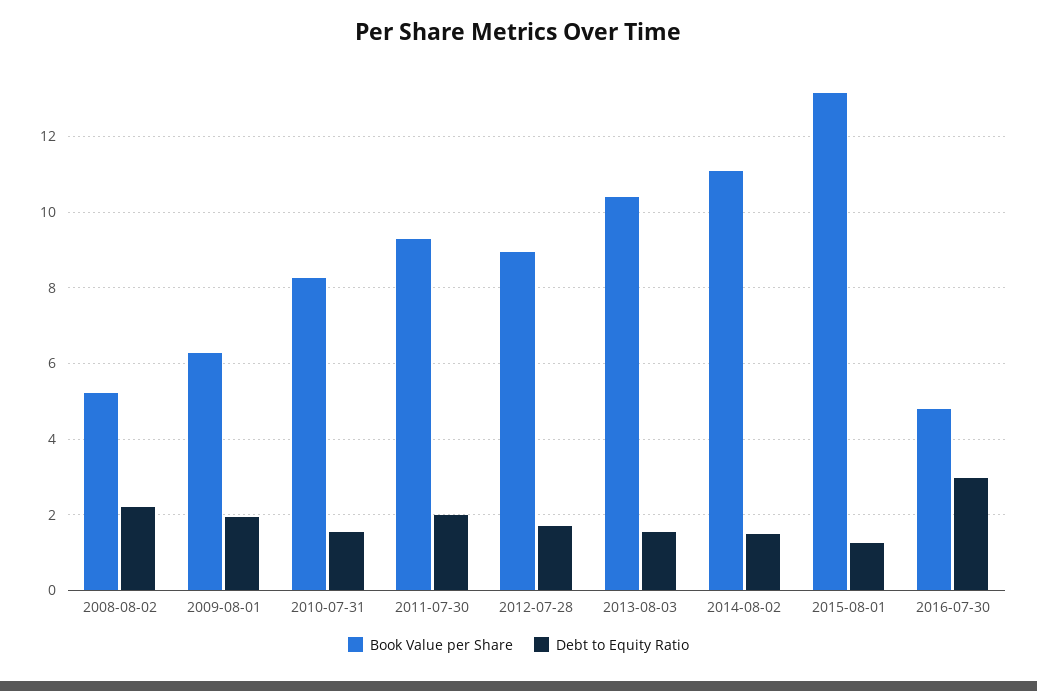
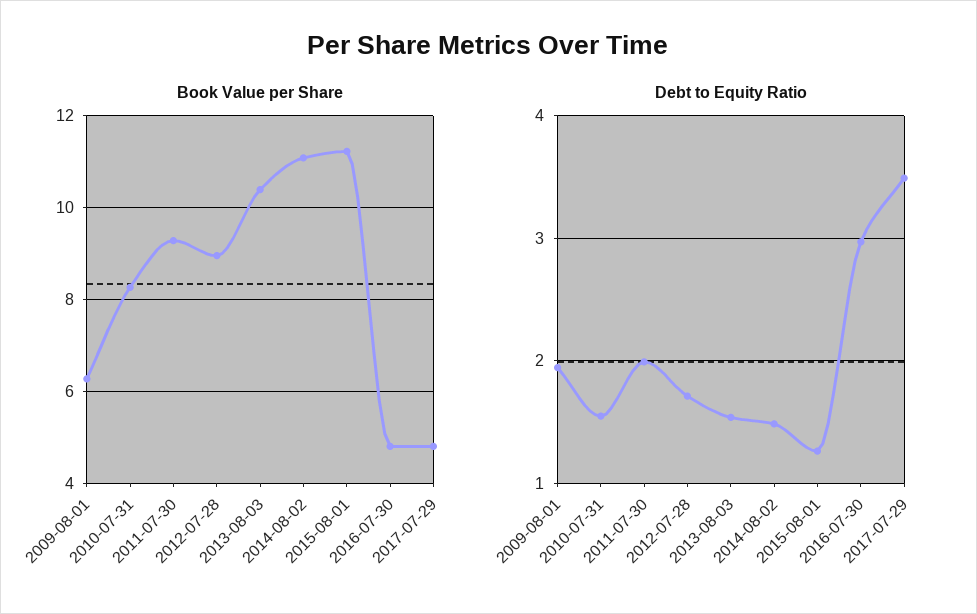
Book Value per Share, 2008-08-02: 5.2 -> none
Debt to Equity Ratio, 2008-08-02: 2.2 -> none
Book Value per Share, 2015-08-01: 13.2 -> 11.2
Book Value per Share, 2017-07-29: none -> 4.8
Debt to Equity Ratio, 2017-07-29: none -> 3.5

